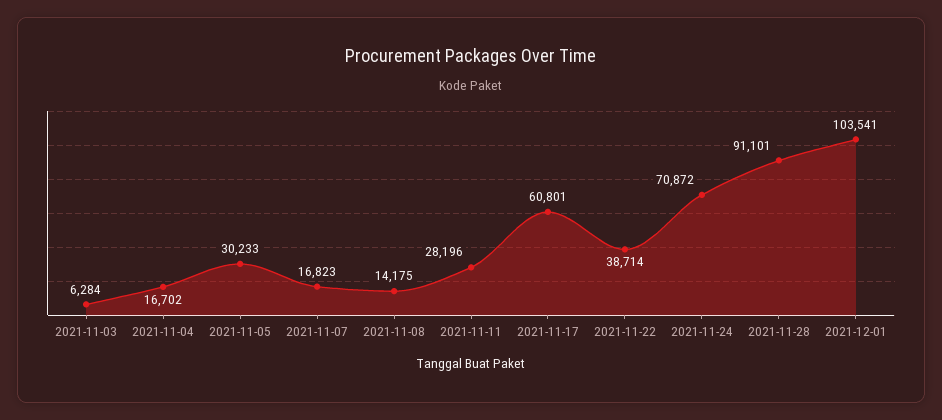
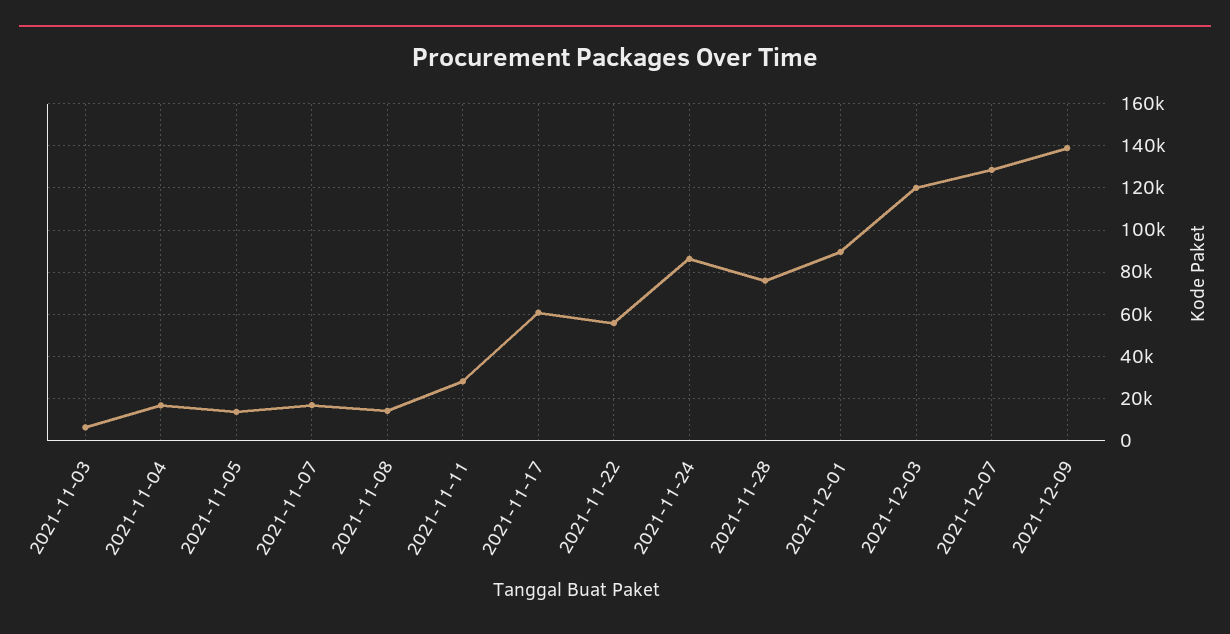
2021-11-05: 30233 -> 15000
2021-11-22: 38714 -> 55000
2021-11-24: 70872 -> 85000
2021-11-28: 91101 -> 75000
2021-12-01: 103541 -> 90000
2021-12-03: none -> 120000
2021-12-07: none -> 130000
2021-12-09: none -> 140000

